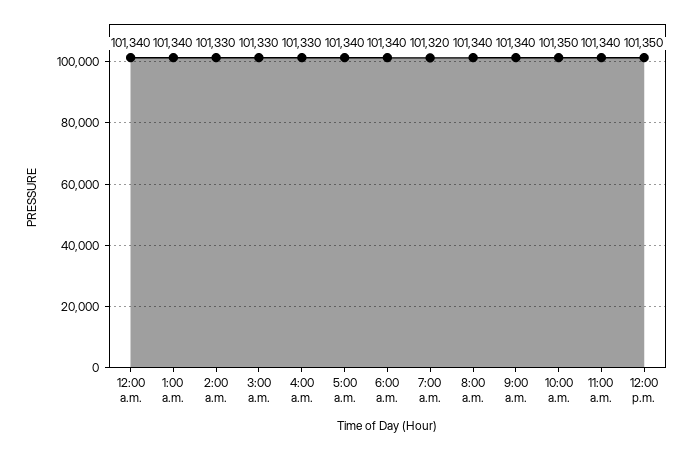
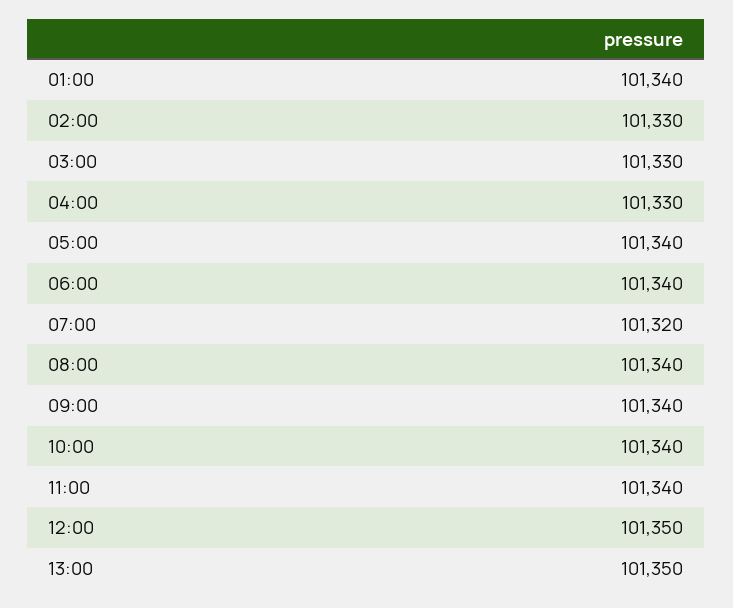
12:00 a.m.: 101340 -> none
10:00 a.m.: 101350 -> 101340
13:00: none -> 101350

